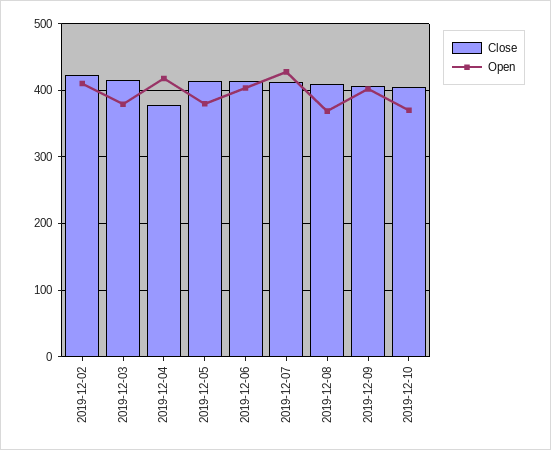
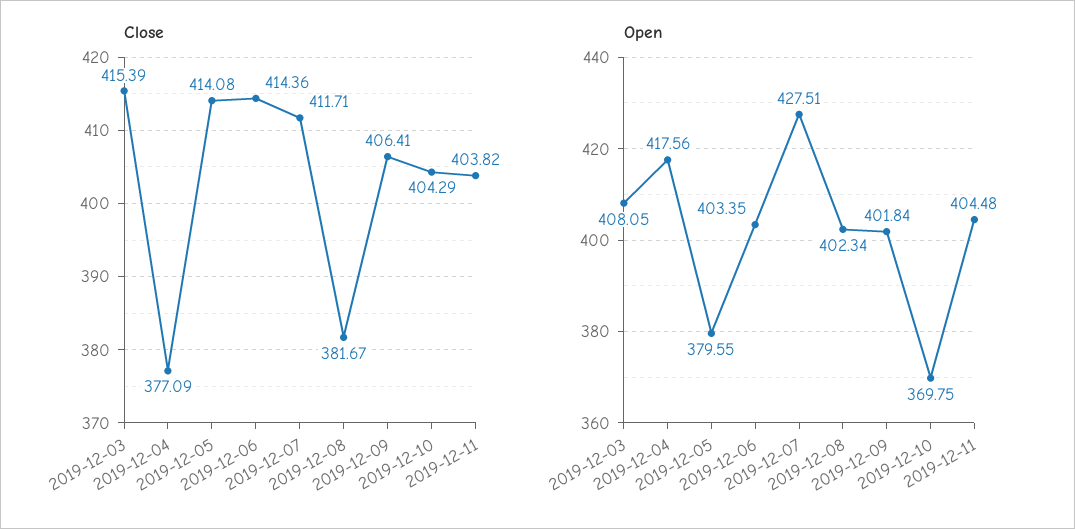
Close, 2019-12-02: 420 -> none
Open, 2019-12-02: 410 -> none
Open, 2019-12-03: 380 -> 408.05
Close, 2019-12-08: 410 -> 381.67
Open, 2019-12-08: 370 -> 402.34
Close, 2019-12-11: none -> 403.82
Open, 2019-12-11: none -> 404.48

